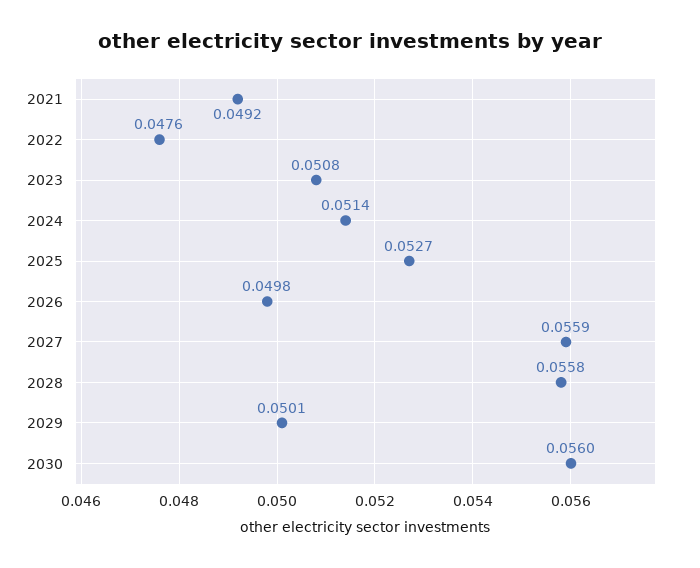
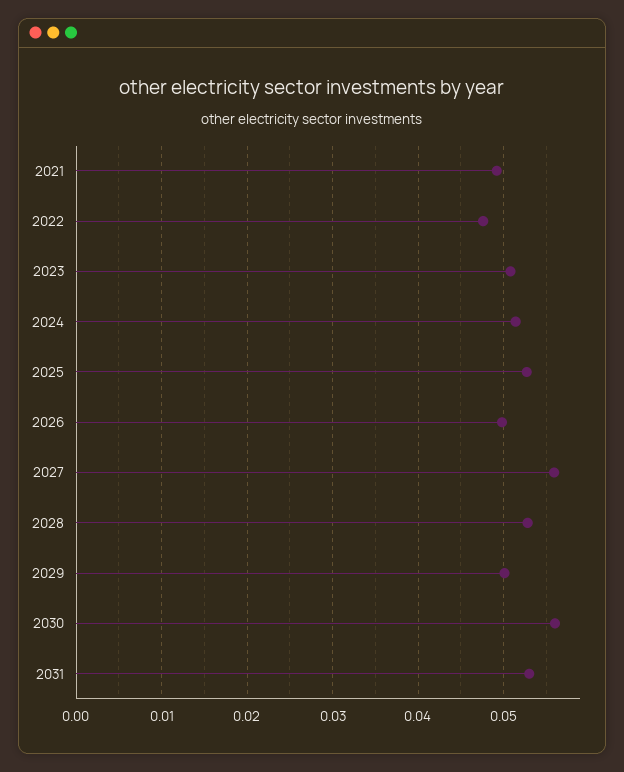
2028: 0.0558 -> 0.053
2031: none -> 0.053

